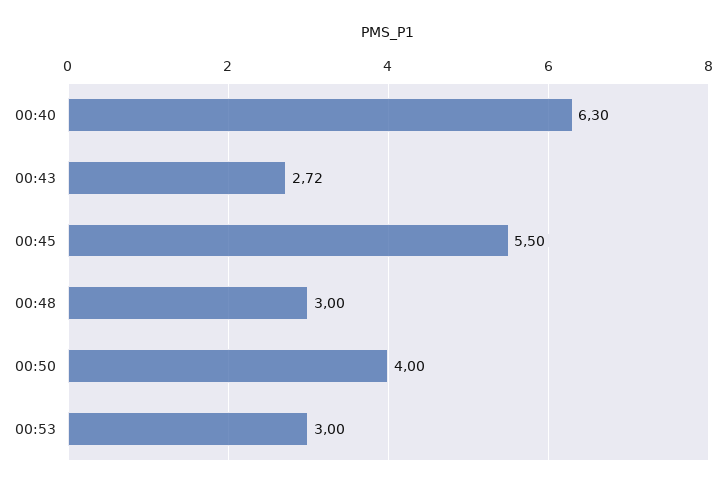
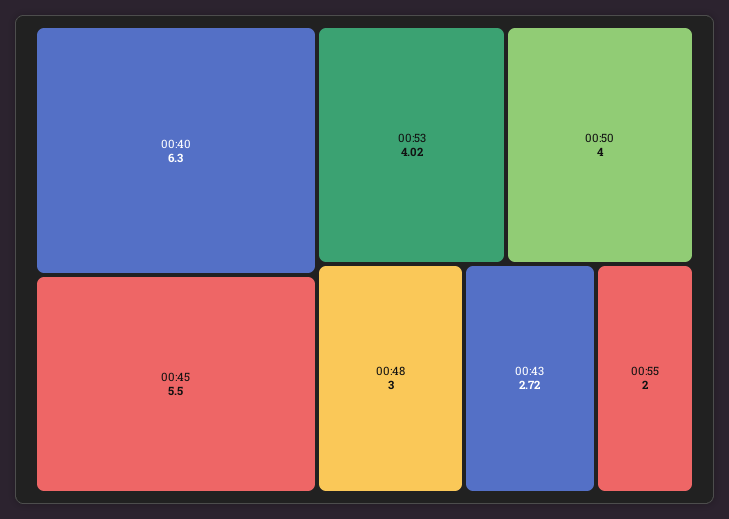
00:53: 3 -> 4.02
00:55: none -> 2

